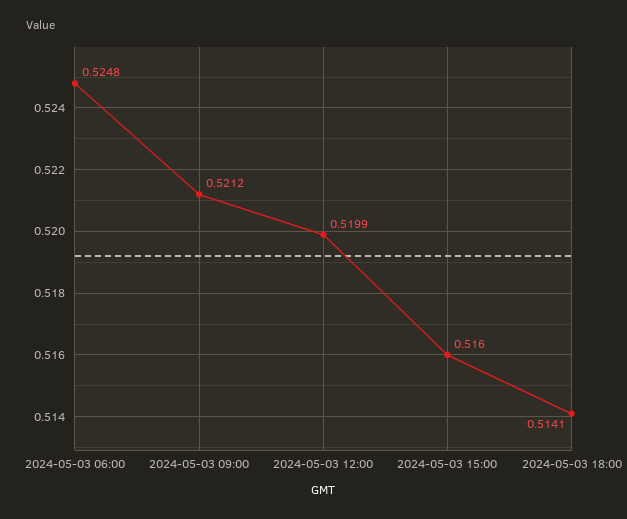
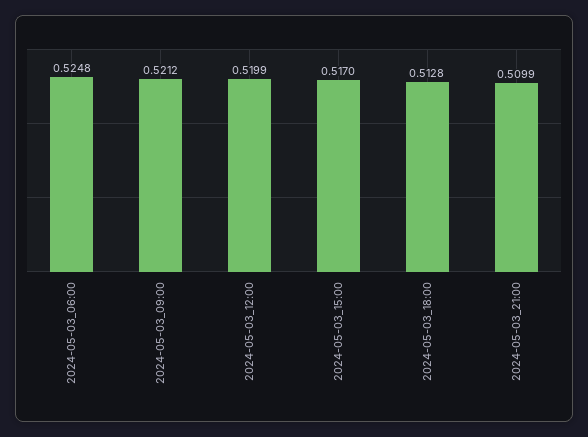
2024-05-03 15:00: 0.516 -> 0.517
2024-05-03 18:00: 0.5141 -> 0.5128
2024-05-03_21:00: none -> 0.5099

